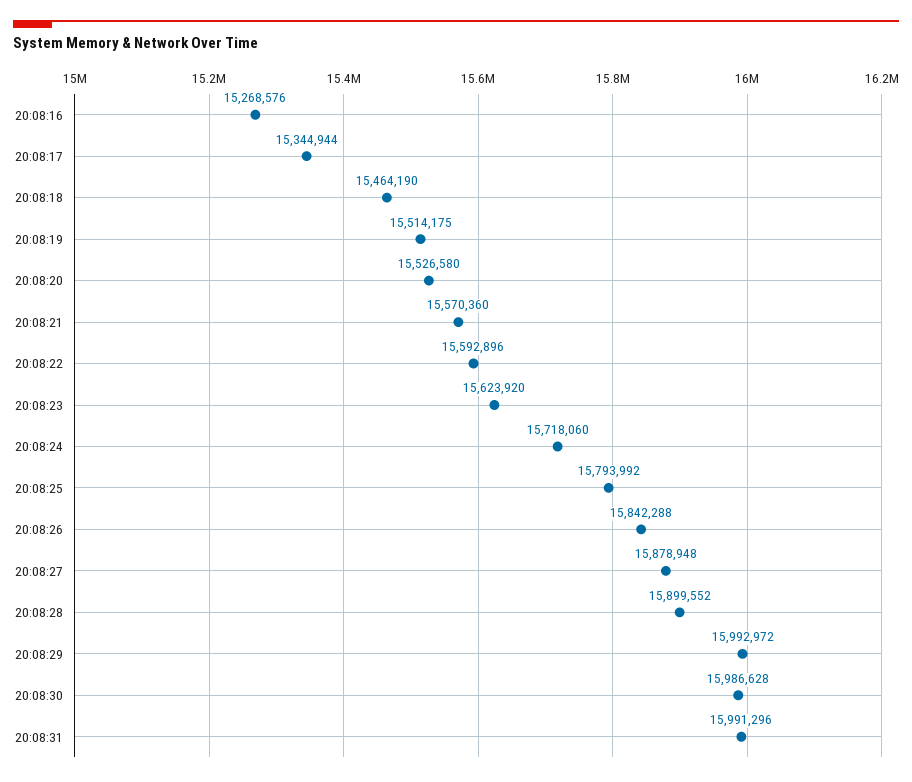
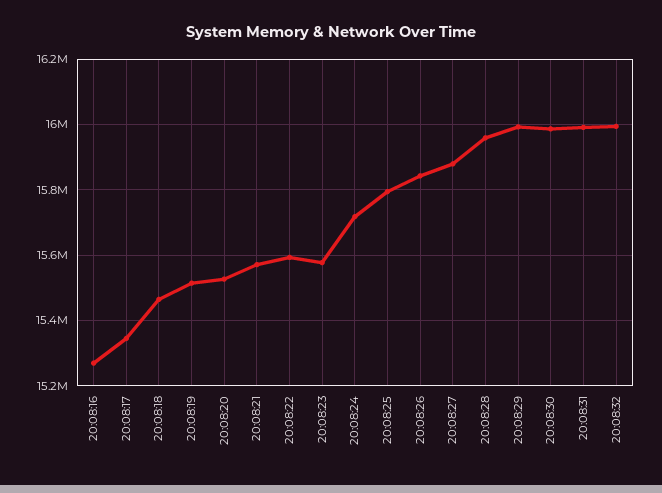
20:08:23: 15623920 -> 15580000
20:08:28: 15899552 -> 15960000
20:08:32: none -> 16000000

